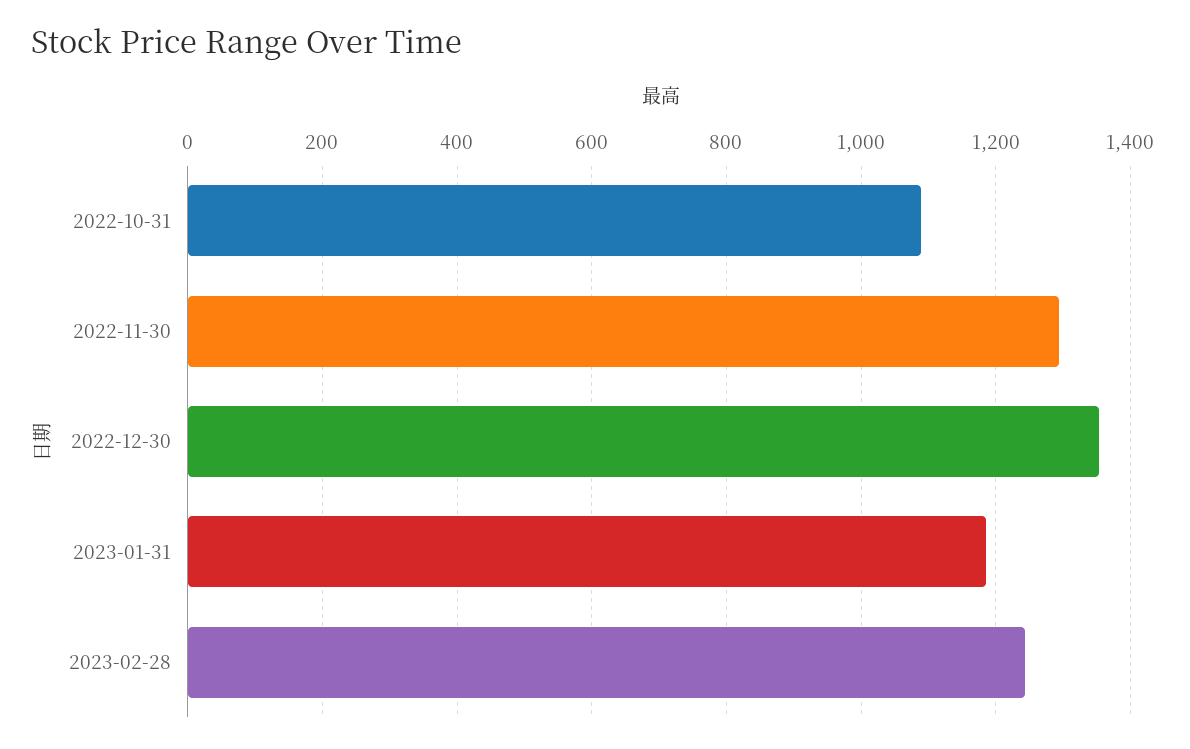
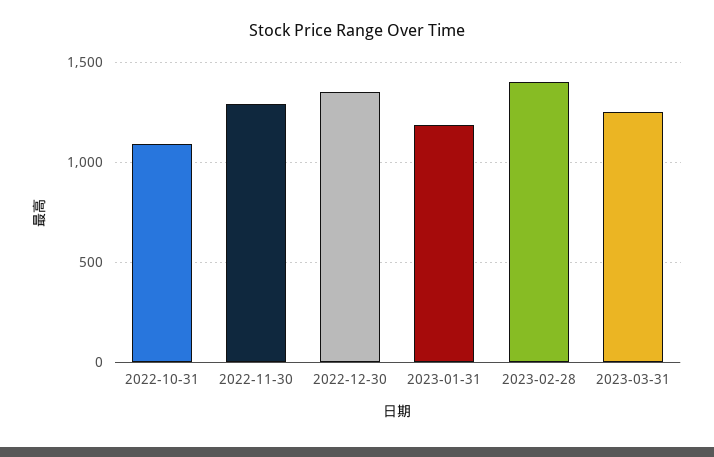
2023-02-28: 1240 -> 1400
2023-03-31: none -> 1250

